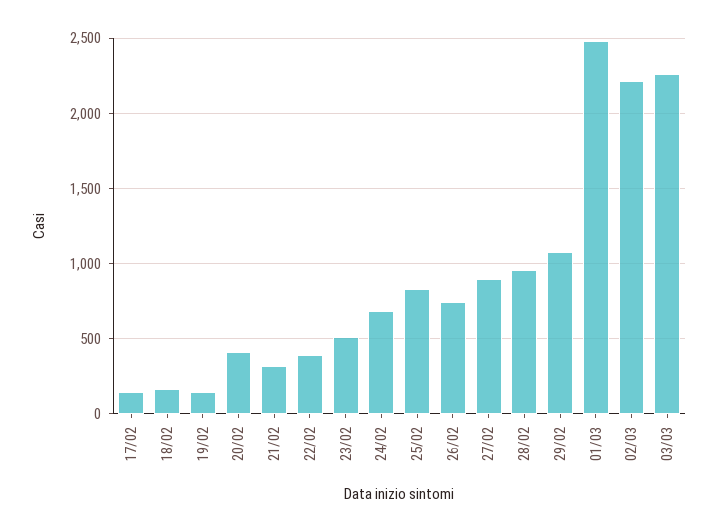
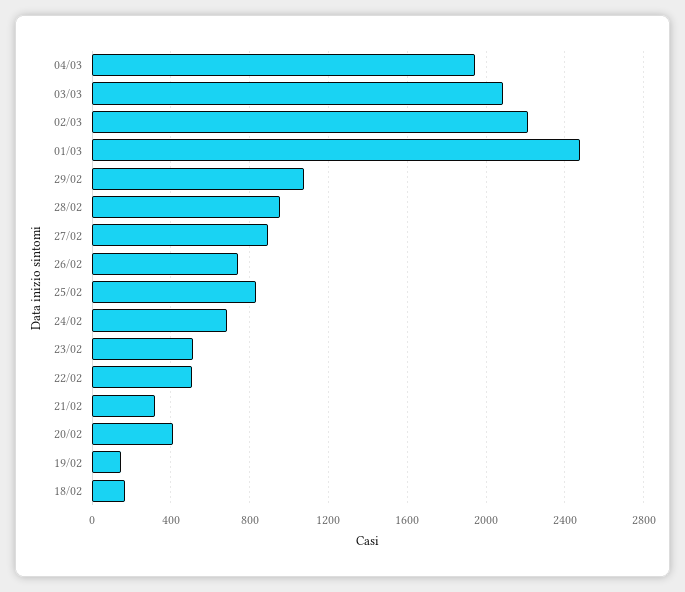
17/02: 150 -> none
22/02: 400 -> 500
03/03: 2250 -> 2100
04/03: none -> 1950

